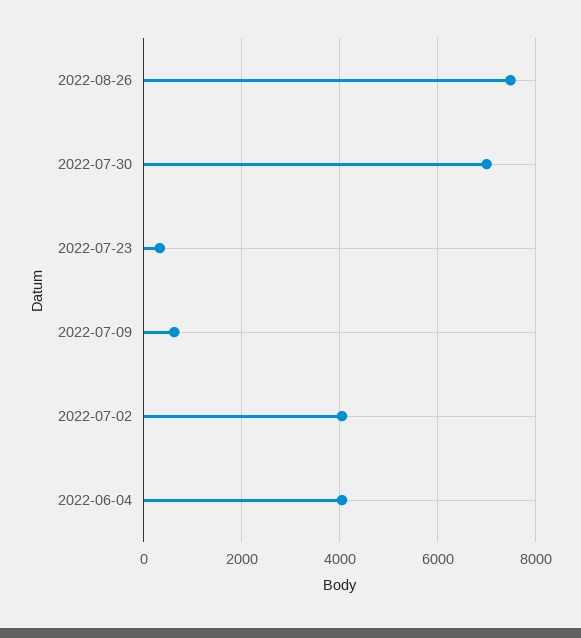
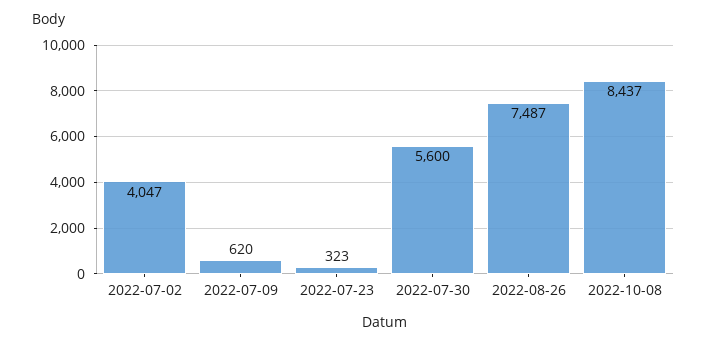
2022-07-30: 7000 -> 5600
2022-06-04: 4000 -> none
2022-10-08: none -> 8437

